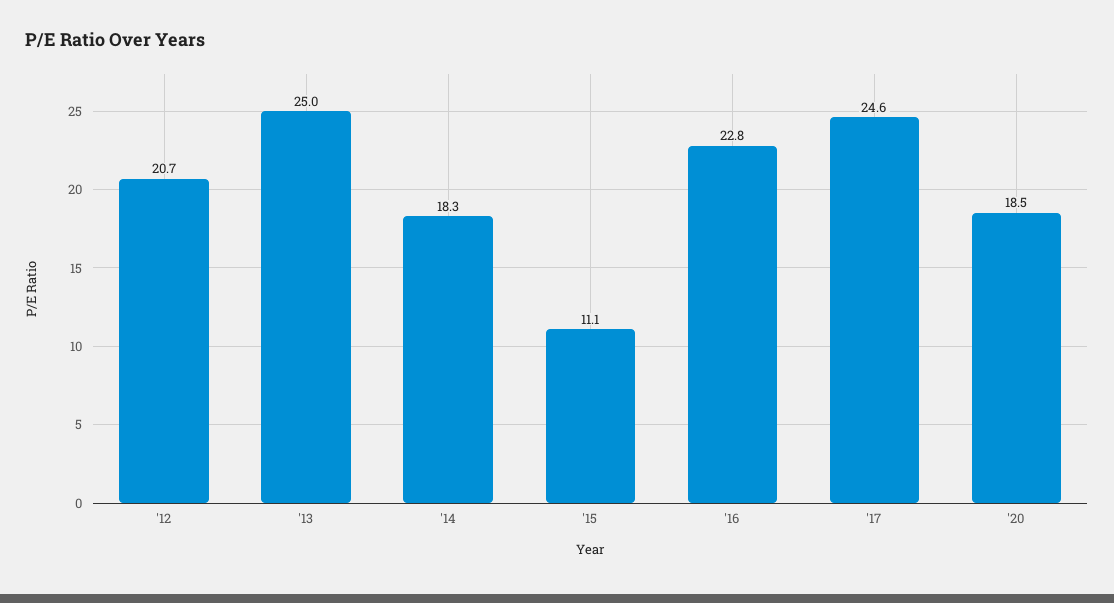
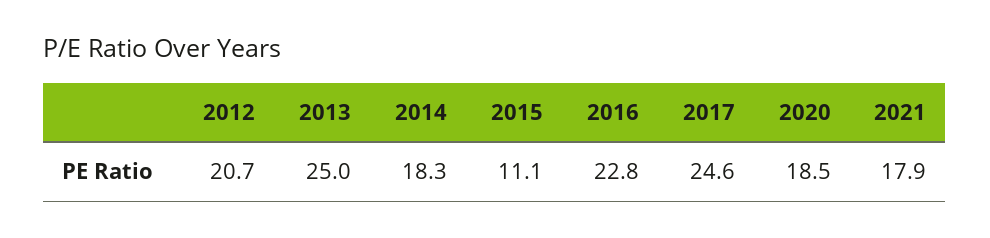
2021: none -> 17.9

